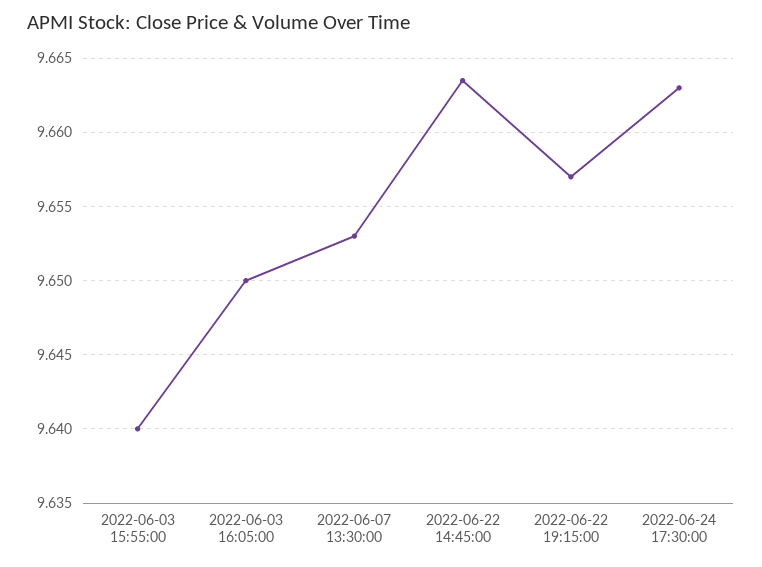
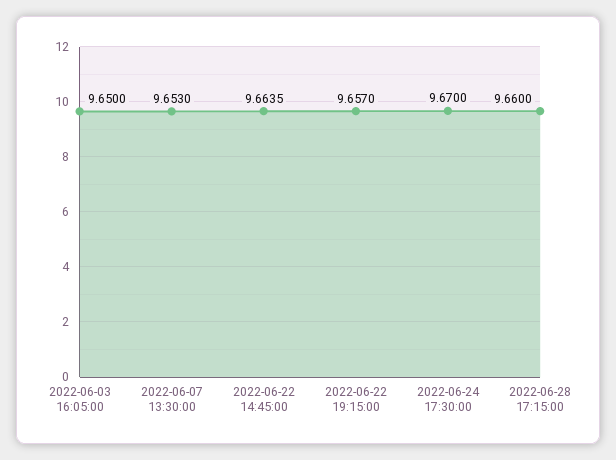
2022-06-03 15:55:00: 9.64 -> none
2022-06-24 17:30:00: 9.663 -> 9.67
2022-06-28 17:15:00: none -> 9.66

